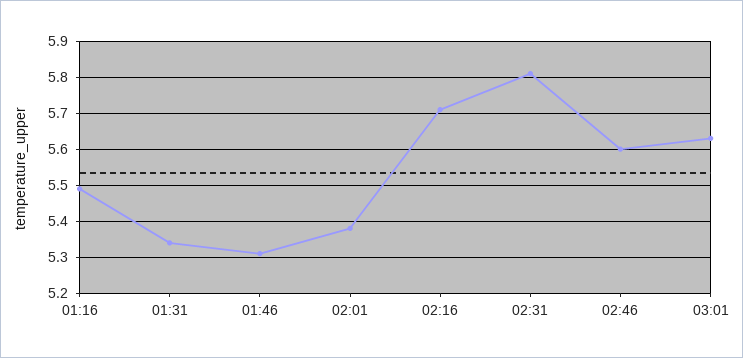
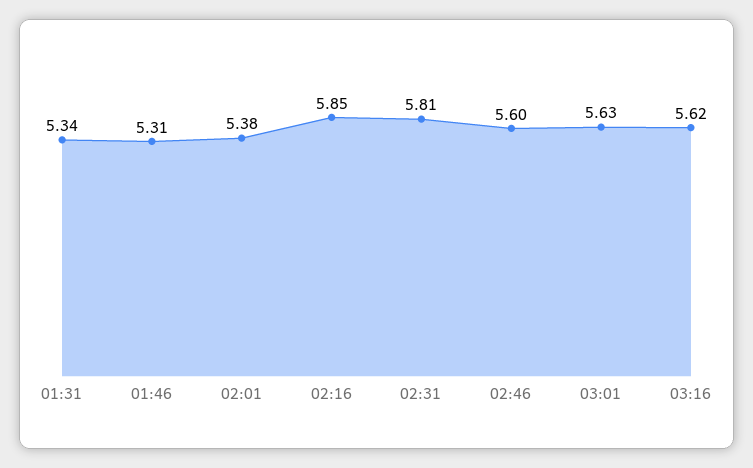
01:16: 5.5 -> none
02:16: 5.7 -> 5.85
03:16: none -> 5.62

